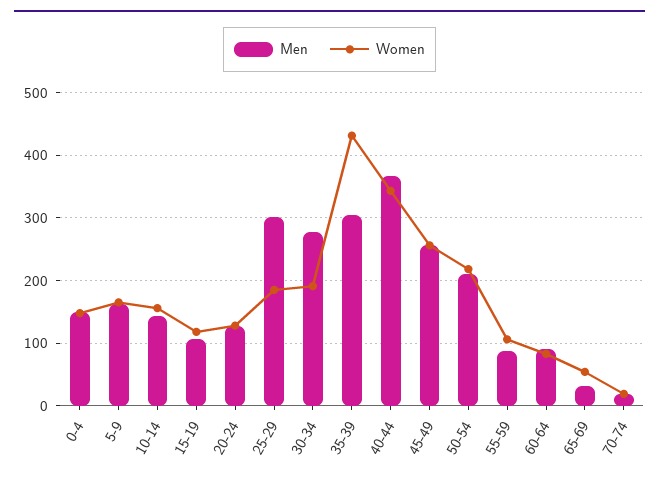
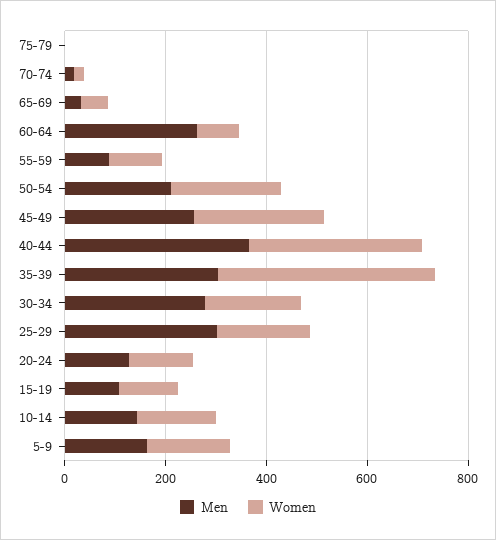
Men, 0-4: 150 -> none
Women, 0-4: 150 -> none
Men, 60-64: 90 -> 250
Men, 75-79: none -> 0
Women, 75-79: none -> 0

